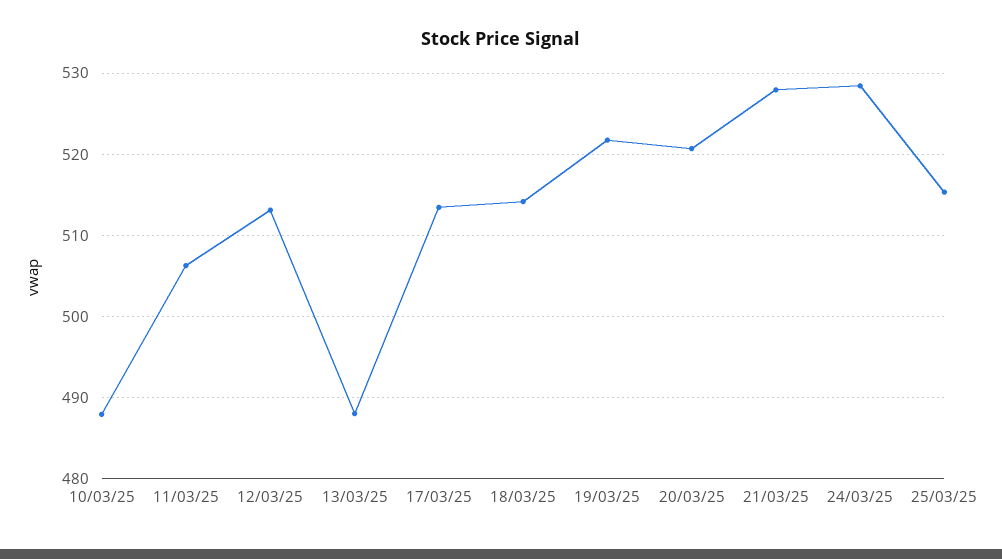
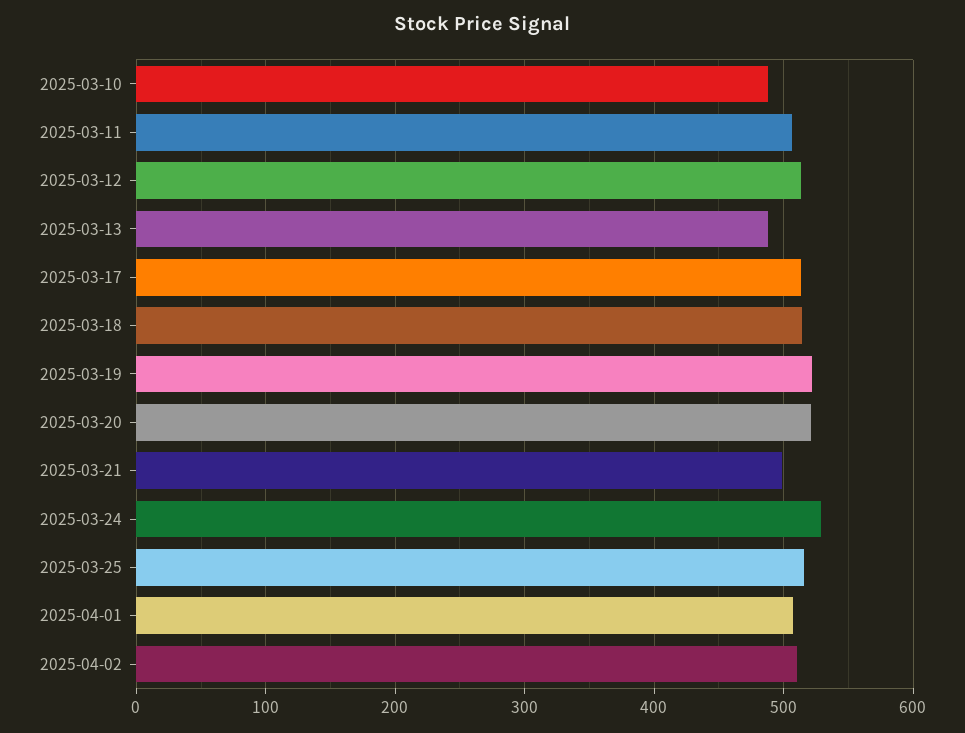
21/03/25: 528 -> 500
2025-04-01: none -> 510
2025-04-02: none -> 510

